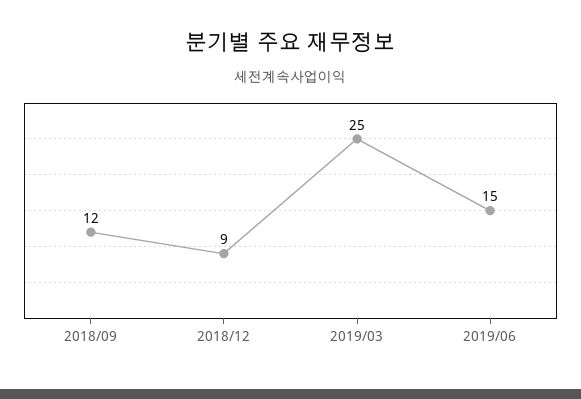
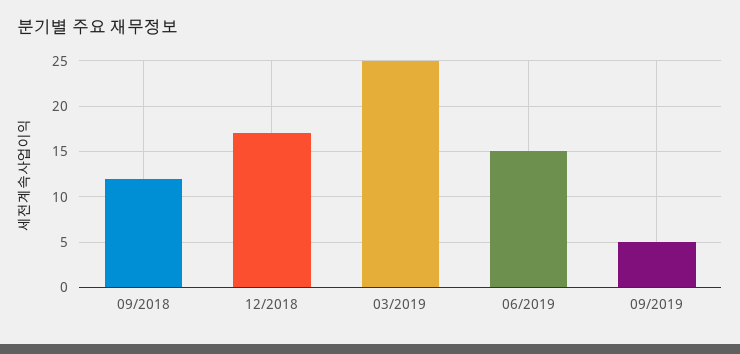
2018/12: 9 -> 17
09/2019: none -> 5

